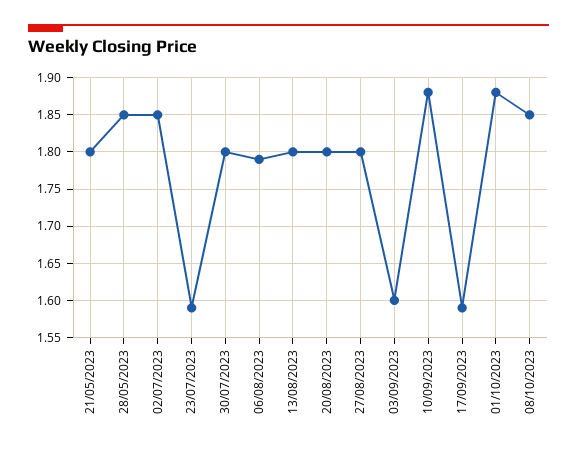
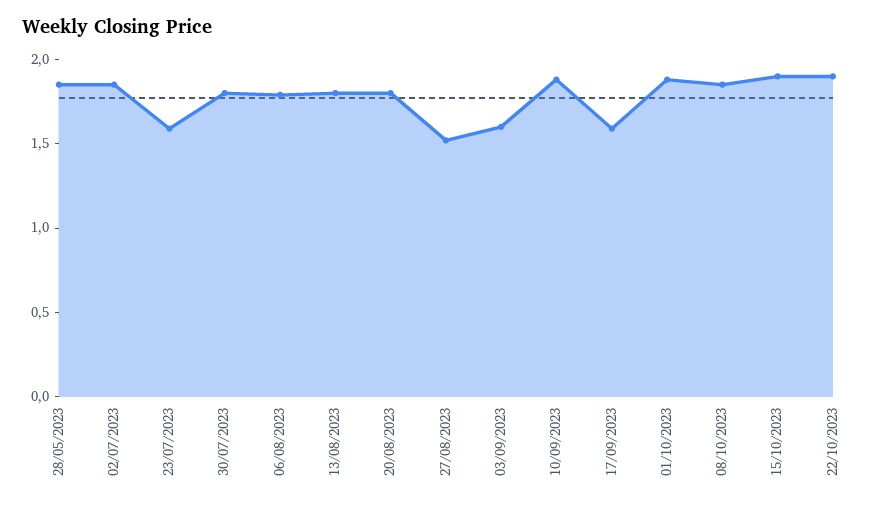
21/05/2023: 1.8 -> none
27/08/2023: 1.8 -> 1.5
15/10/2023: none -> 1.9
22/10/2023: none -> 1.9

